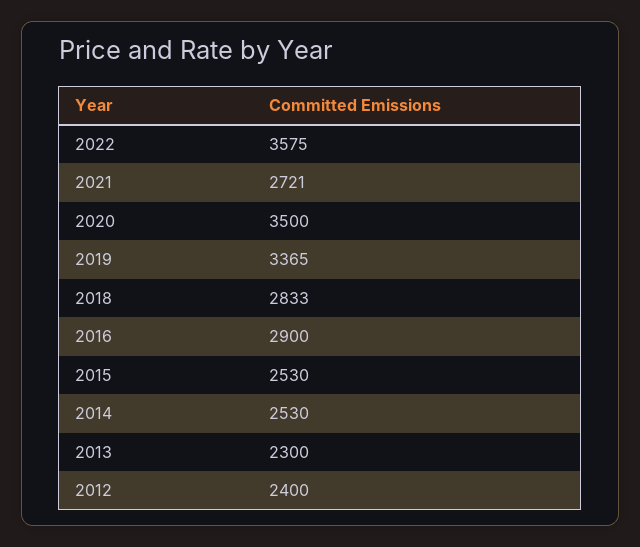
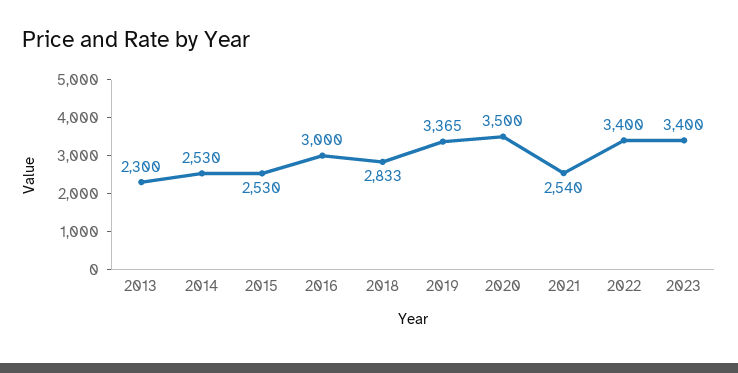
2022: 3575 -> 3400
2021: 2721 -> 2540
2016: 2900 -> 3000
2012: 2400 -> none
2023: none -> 3400

